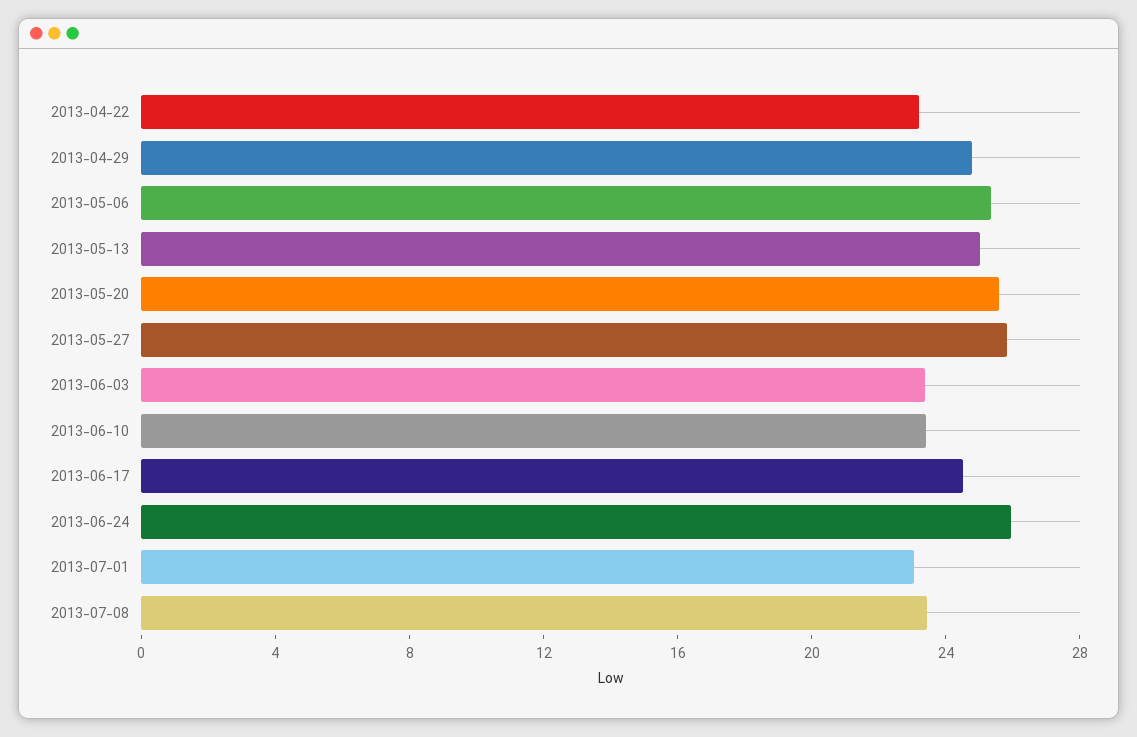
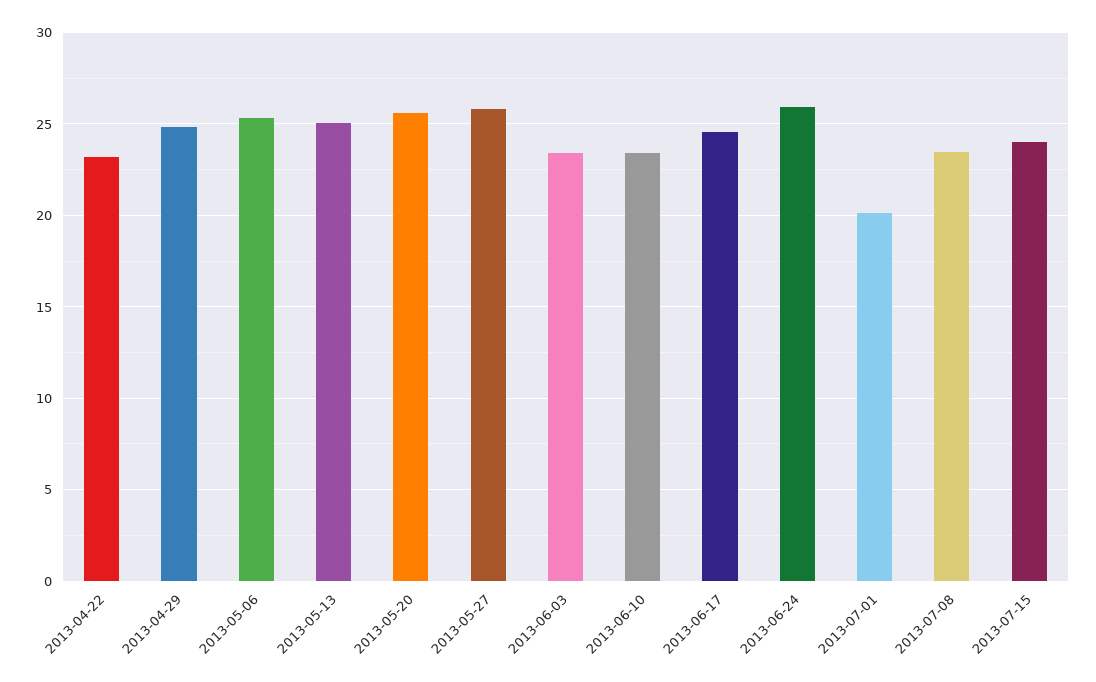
2013-07-01: 23 -> 20
2013-07-15: none -> 24

